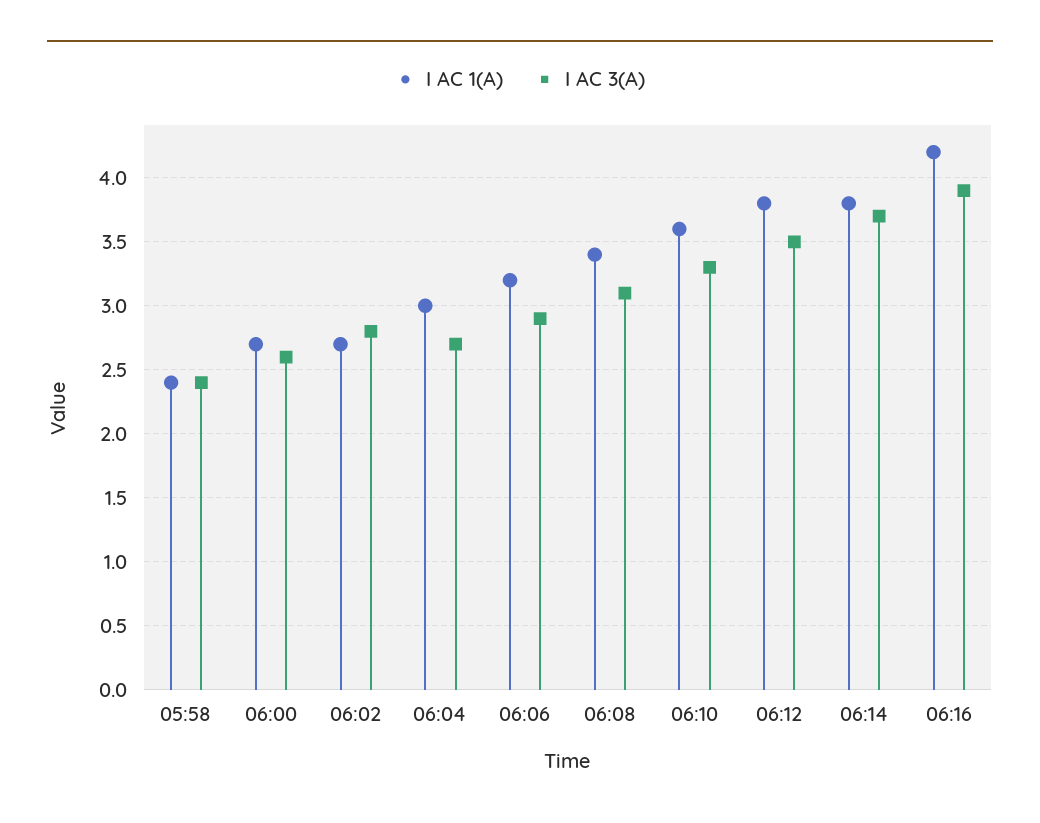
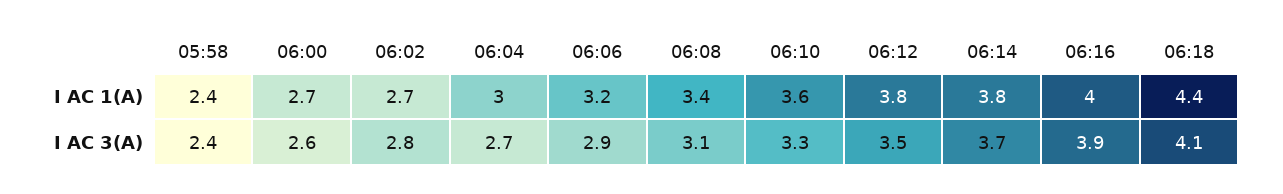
I AC 1(A), 06:16: 4.2 -> 4
I AC 1(A), 06:18: none -> 4.4
I AC 3(A), 06:18: none -> 4.1

